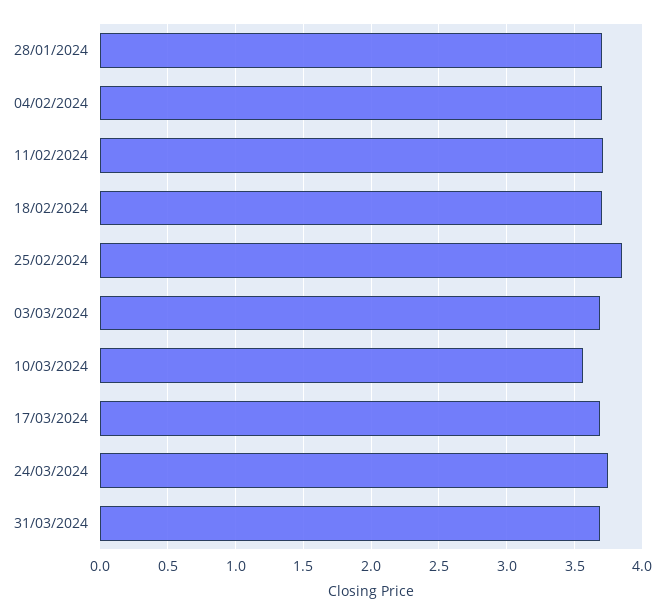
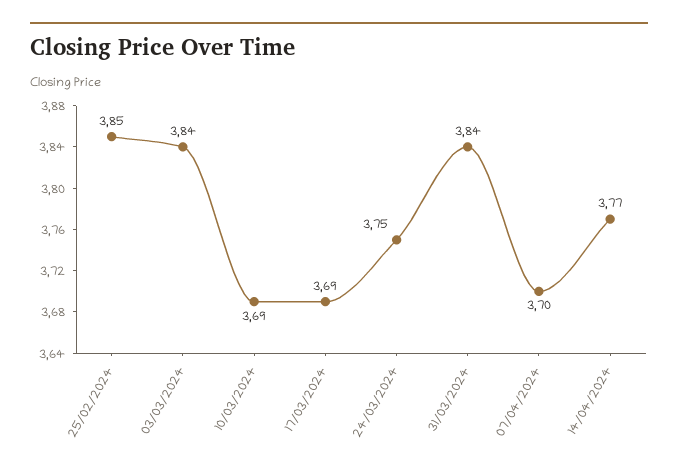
28/01/2024: 3.7 -> none
04/02/2024: 3.7 -> none
11/02/2024: 3.7 -> none
18/02/2024: 3.7 -> none
03/03/2024: 3.7 -> 3.84
10/03/2024: 3.55 -> 3.69
31/03/2024: 3.7 -> 3.84
07/04/2024: none -> 3.7
14/04/2024: none -> 3.77

